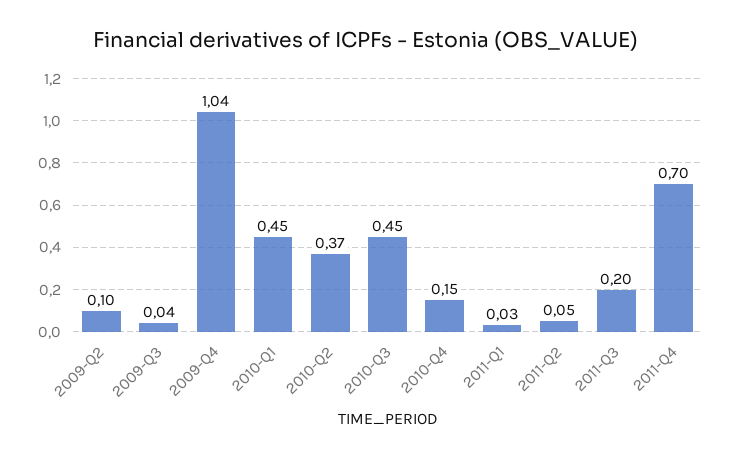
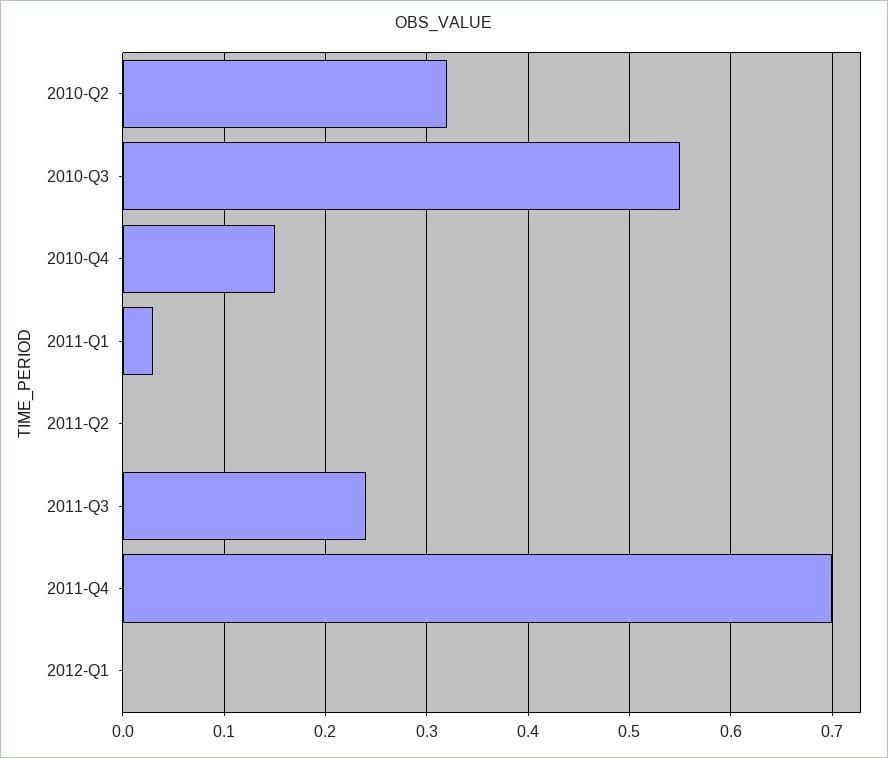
2009-Q2: 0.1 -> none
2009-Q3: 0.04 -> none
2009-Q4: 1.04 -> none
2010-Q1: 0.45 -> none
2010-Q2: 0.37 -> 0.32
2010-Q3: 0.45 -> 0.55
2011-Q2: 0.05 -> 0
2011-Q3: 0.2 -> 0.24
2012-Q1: none -> 0

